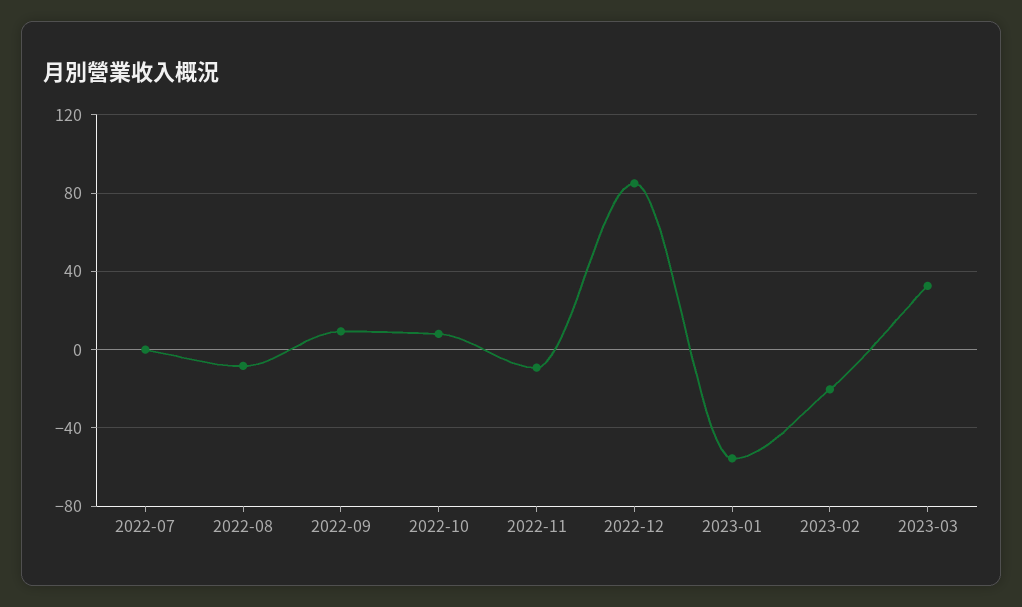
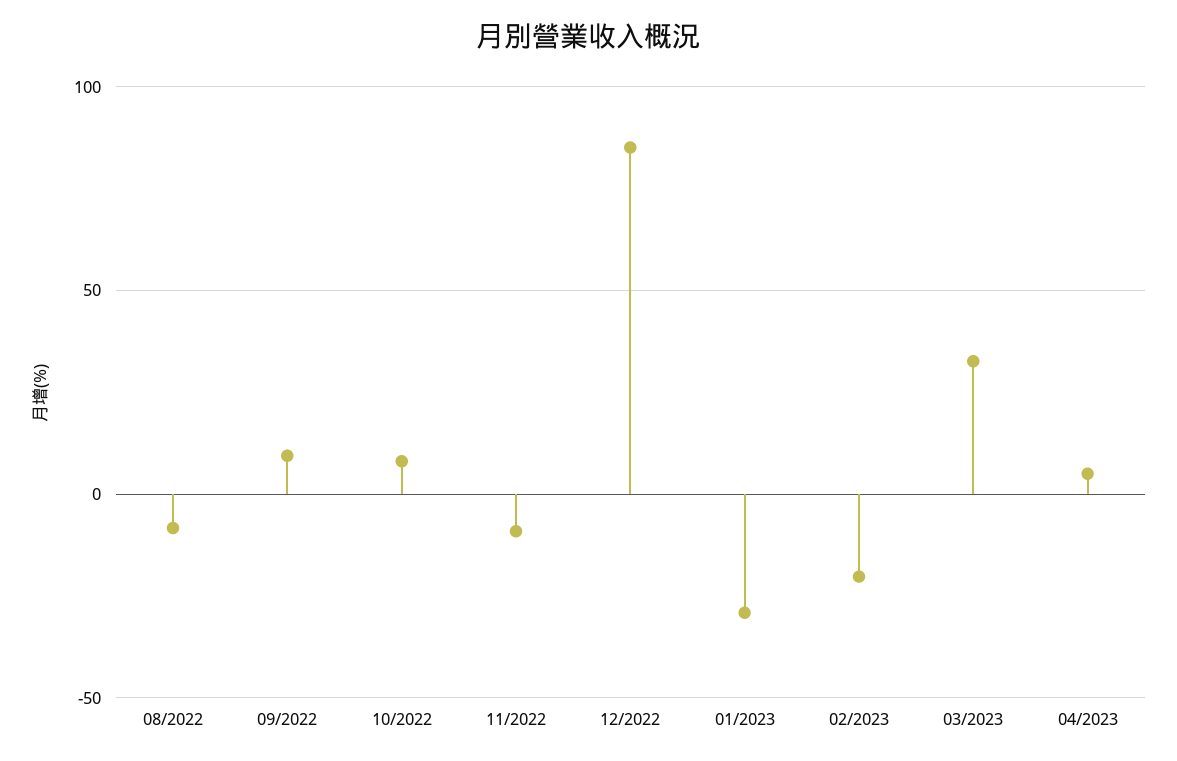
2022-07: 0 -> none
2023-01: -55 -> -30
04/2023: none -> 5

